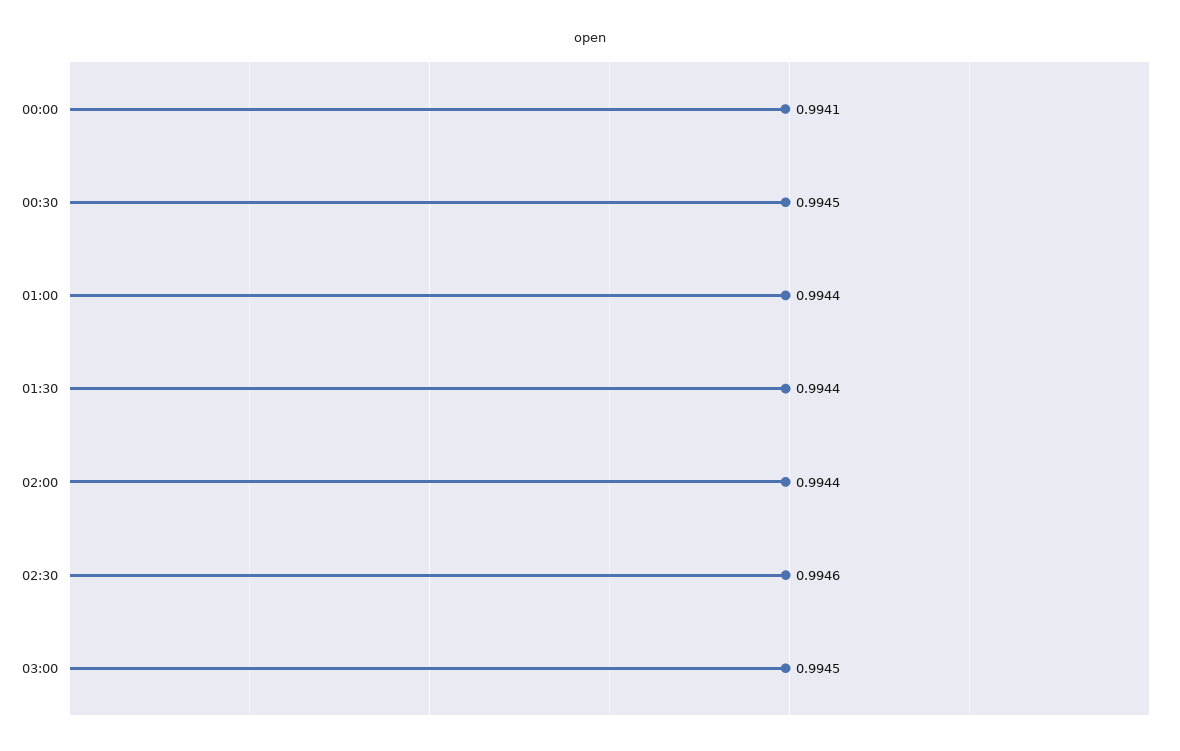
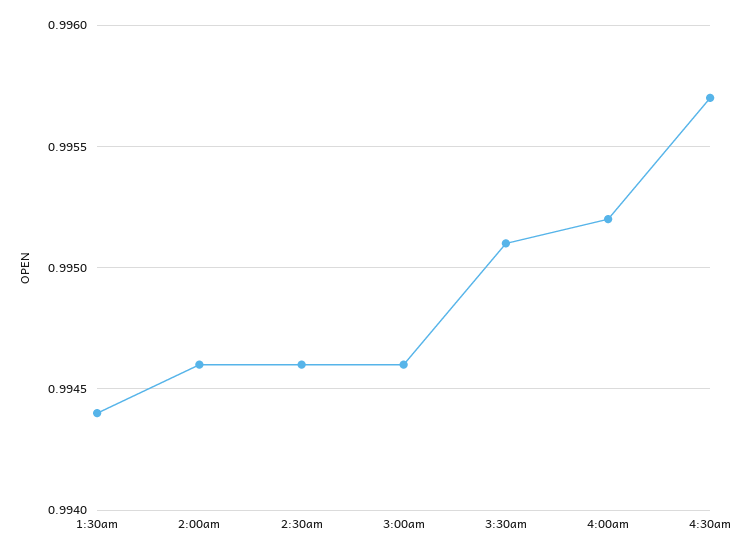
00:00: 0.9941 -> none
00:30: 0.9945 -> none
01:00: 0.9944 -> none
02:00: 0.9944 -> 0.9946
03:00: 0.9945 -> 0.9946
3:30am: none -> 0.9951
4:00am: none -> 0.9952
4:30am: none -> 0.9957

